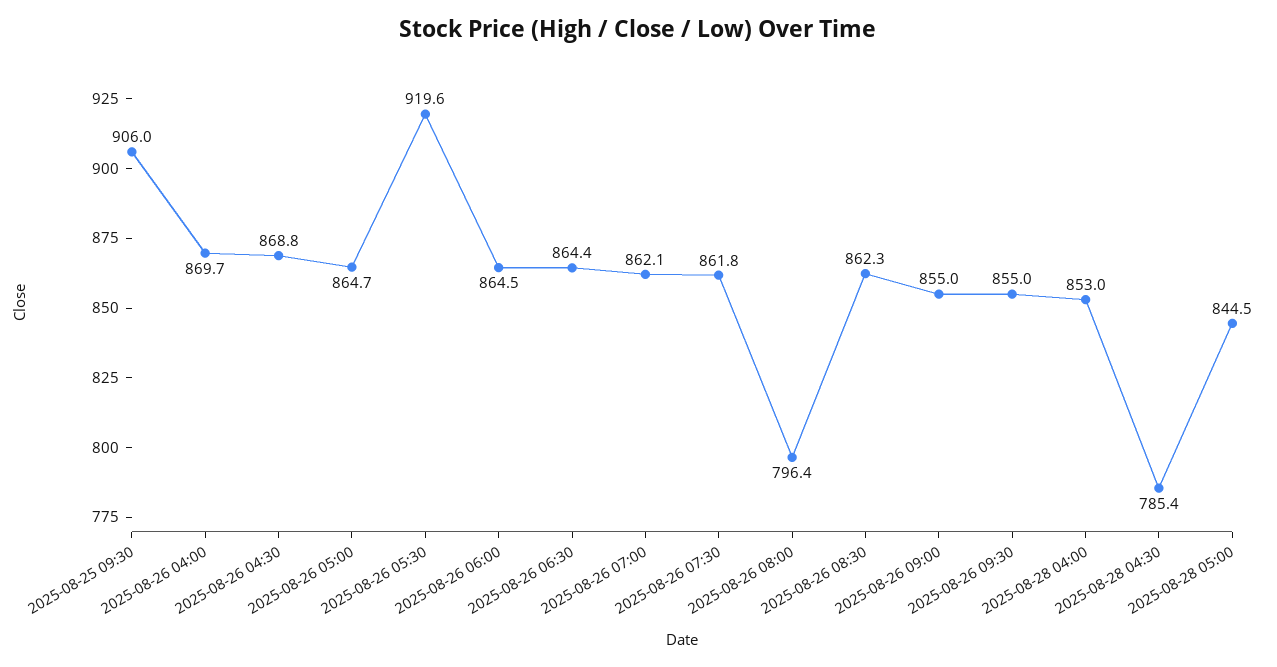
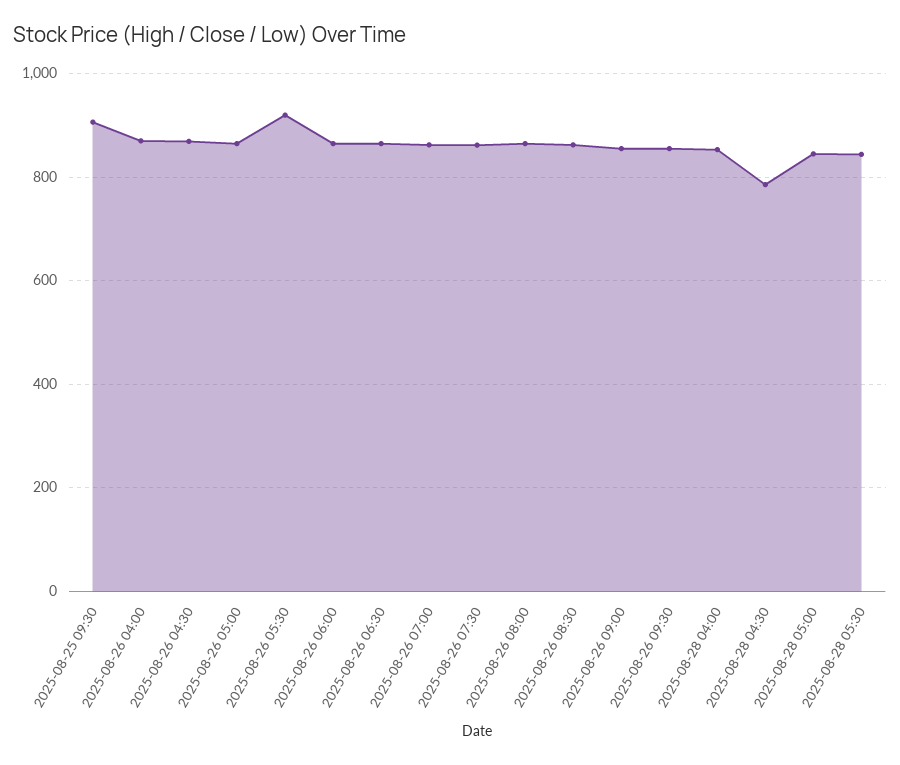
2025-08-26 08:00: 796.4 -> 860
2025-08-28 05:30: none -> 840

